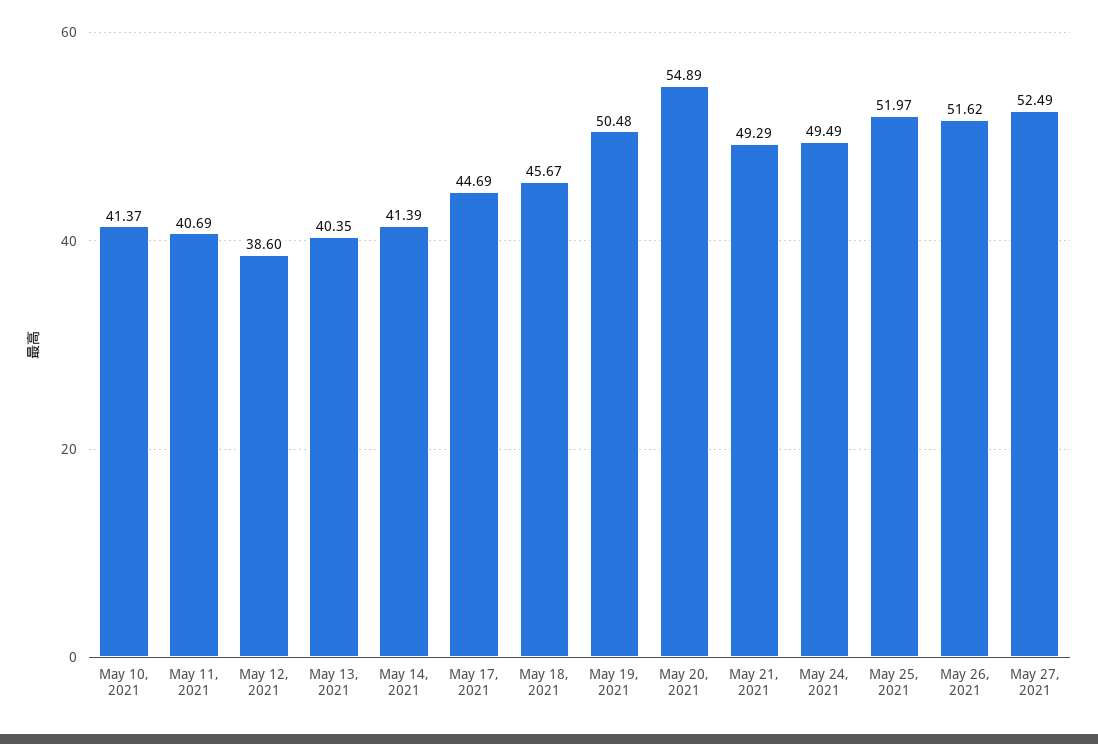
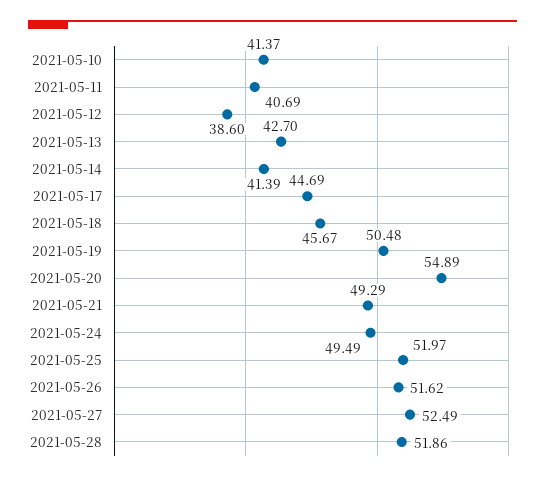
May 13, 2021: 40.35 -> 42.7
2021-05-28: none -> 51.86

